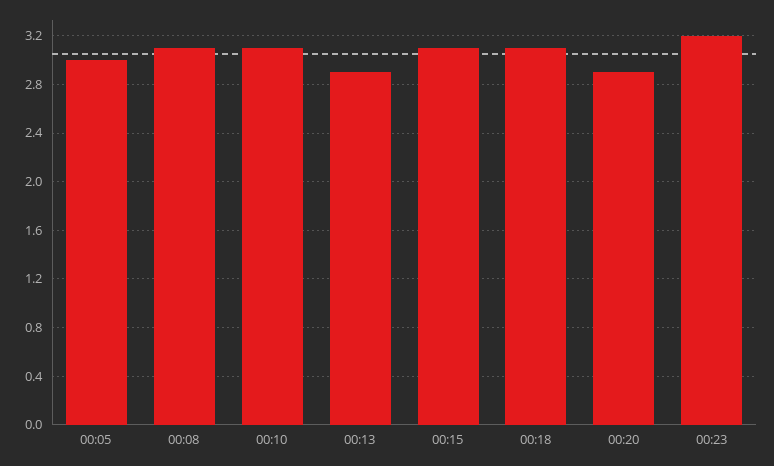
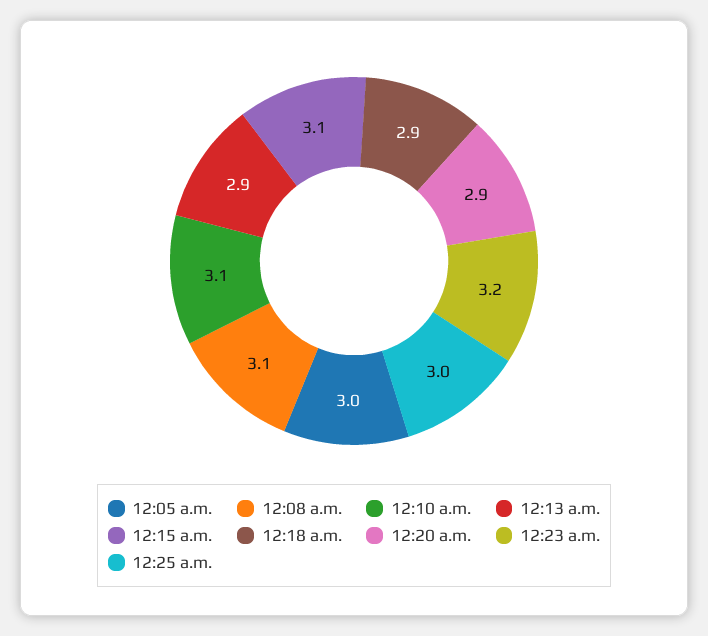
00:18: 3.1 -> 2.9
12:25 a.m.: none -> 3

